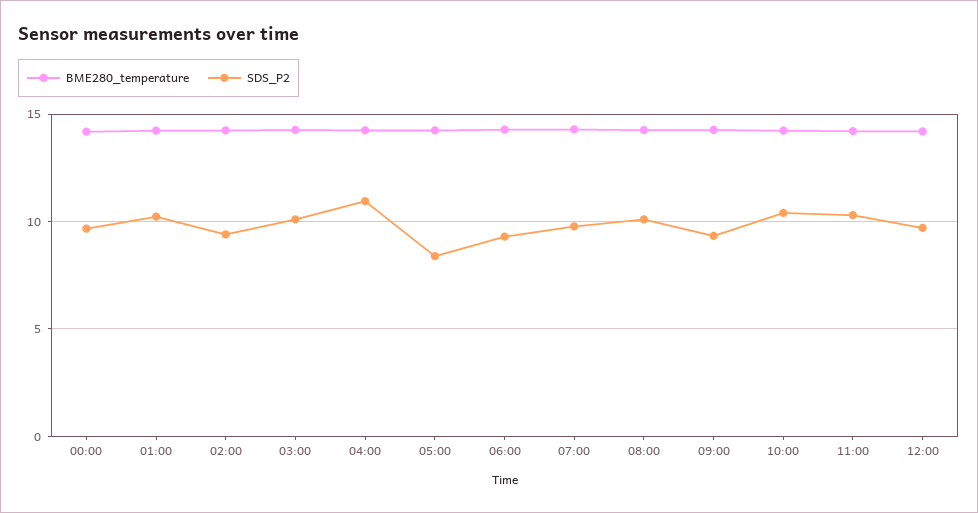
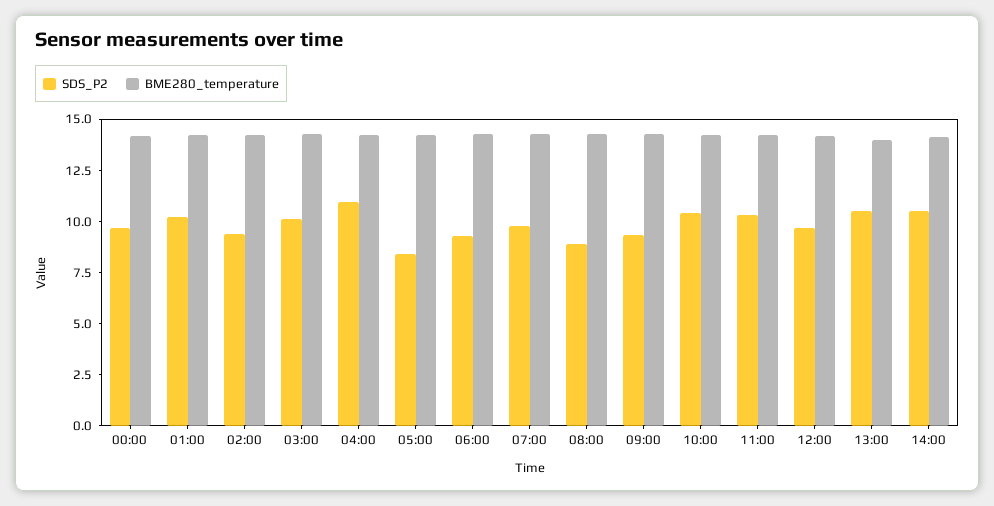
SDS_P2, 08:00: 10 -> 9
SDS_P2, 13:00: none -> 10.5
BME280_temperature, 13:00: none -> 14
SDS_P2, 14:00: none -> 10.5
BME280_temperature, 14:00: none -> 14

